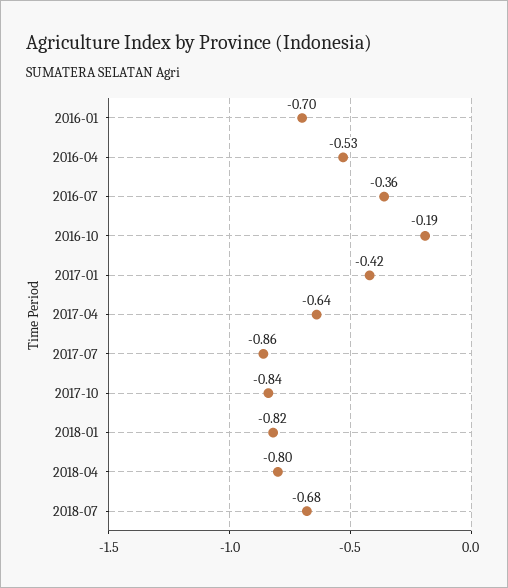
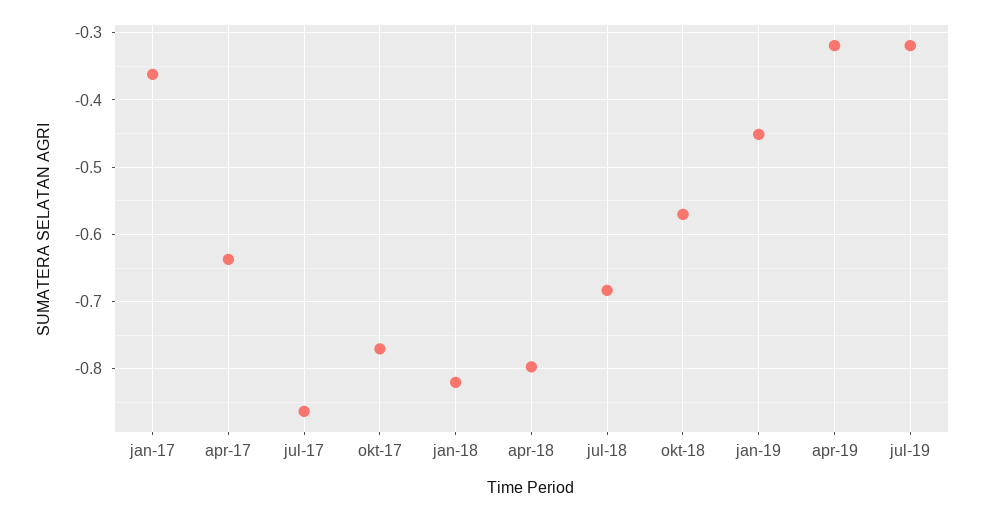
2016-01: -0.7 -> none
2016-04: -0.53 -> none
2016-07: -0.36 -> none
2016-10: -0.19 -> none
2017-01: -0.42 -> -0.36
2017-10: -0.84 -> -0.77
okt-18: none -> -0.57
jan-19: none -> -0.45
apr-19: none -> -0.32
jul-19: none -> -0.32

